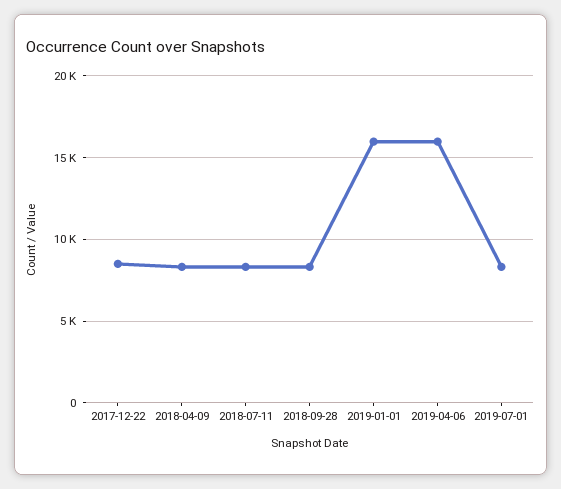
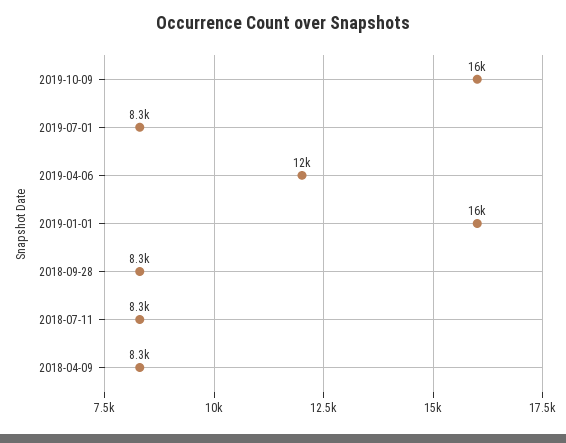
2017-12-22: 8500 -> none
2019-04-06: 16000 -> 12000
2019-10-09: none -> 16000

